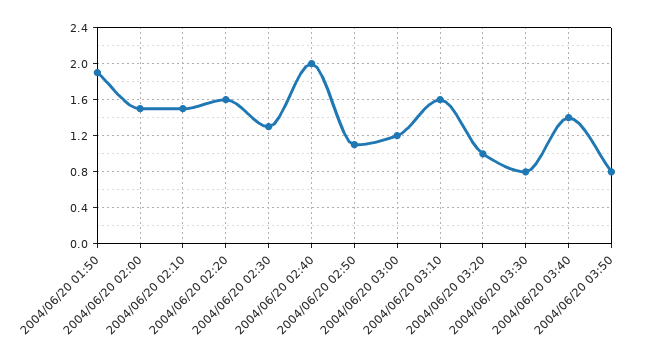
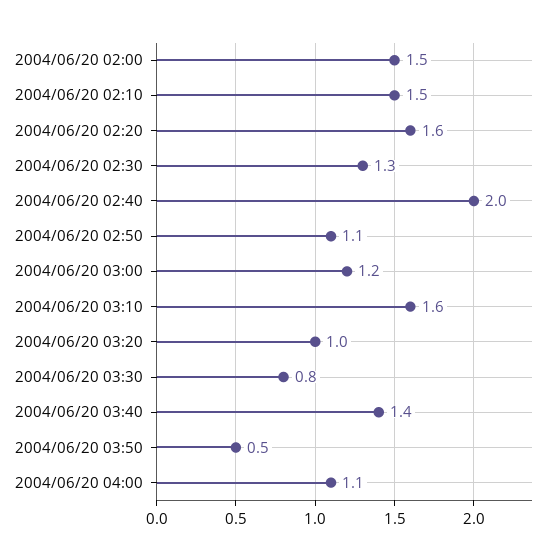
2004/06/20 01:50: 1.9 -> none
2004/06/20 03:50: 0.8 -> 0.5
2004/06/20 04:00: none -> 1.1

